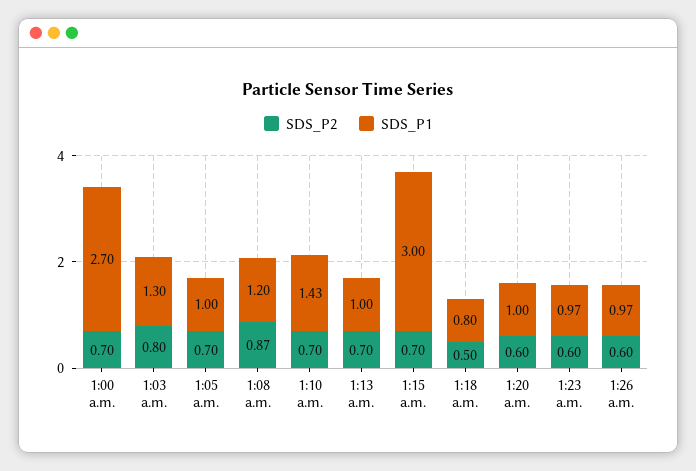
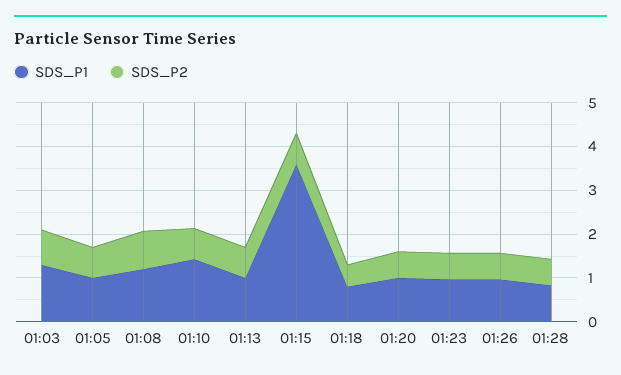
SDS_P2, 1:00 a.m.: 0.7 -> none
SDS_P1, 1:00 a.m.: 2.7 -> none
SDS_P1, 1:15 a.m.: 3 -> 3.6
SDS_P1, 01:28: none -> 0.8
SDS_P2, 01:28: none -> 0.6

